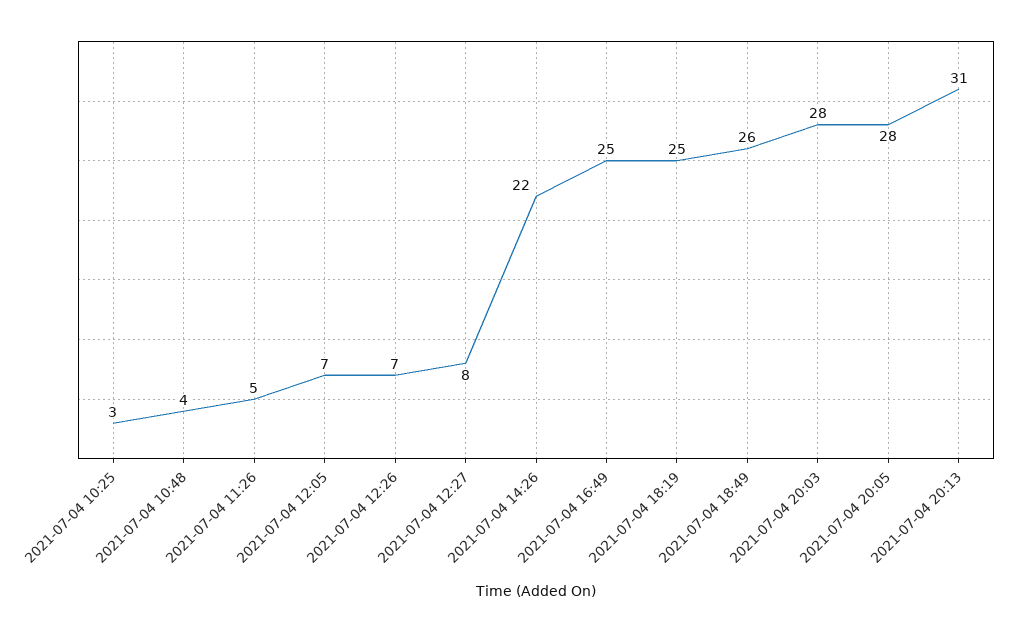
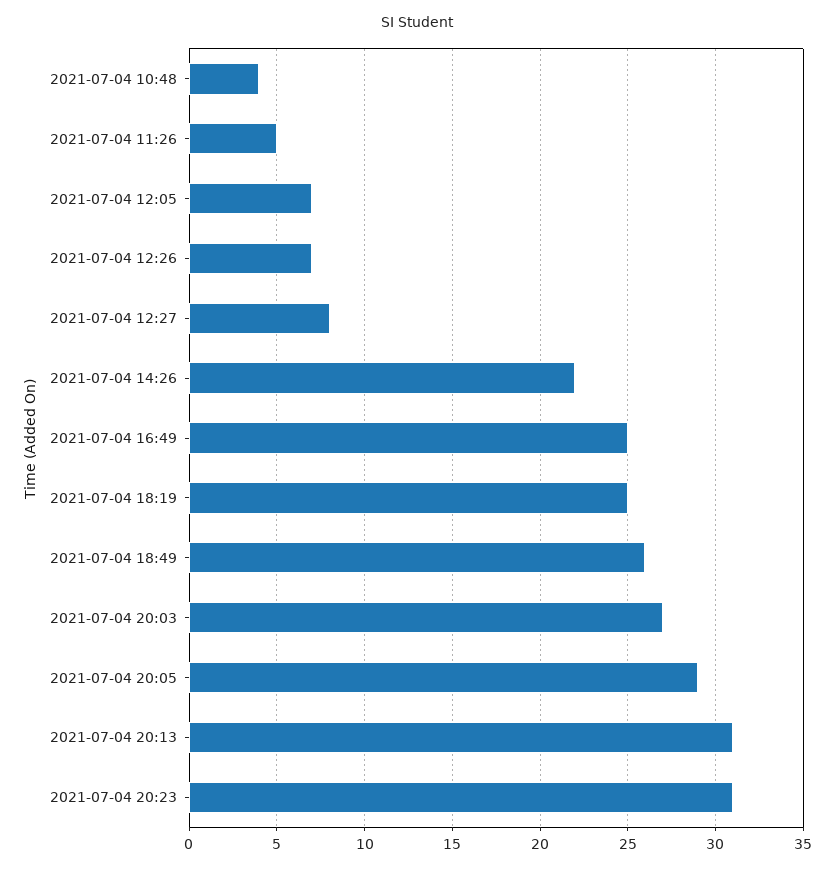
2021-07-04 10:25: 3 -> none
2021-07-04 20:03: 28 -> 27
2021-07-04 20:05: 28 -> 29
2021-07-04 20:23: none -> 31

